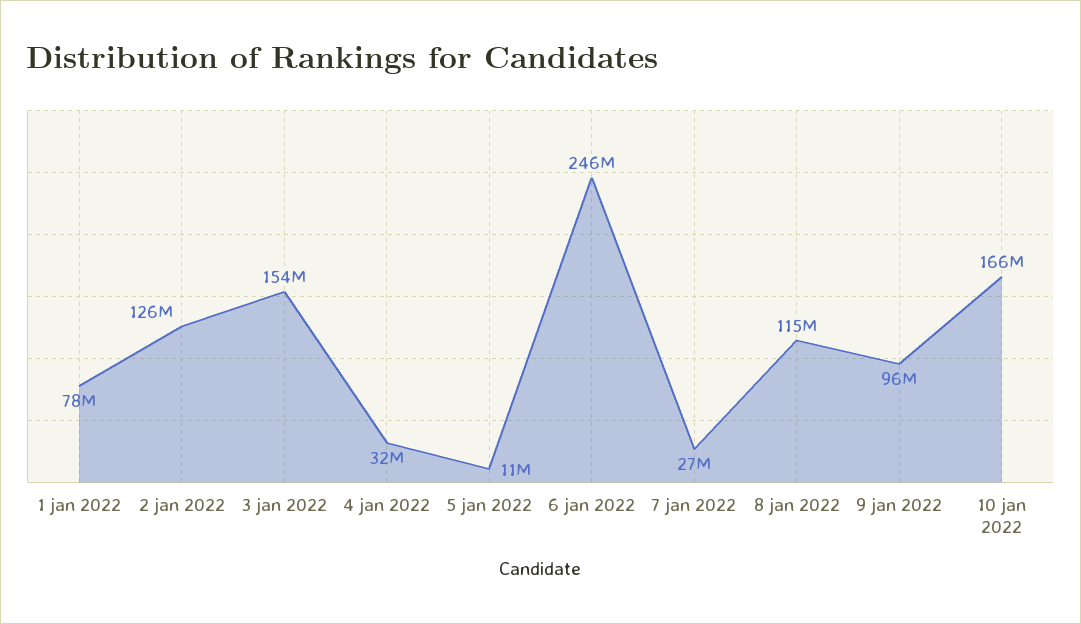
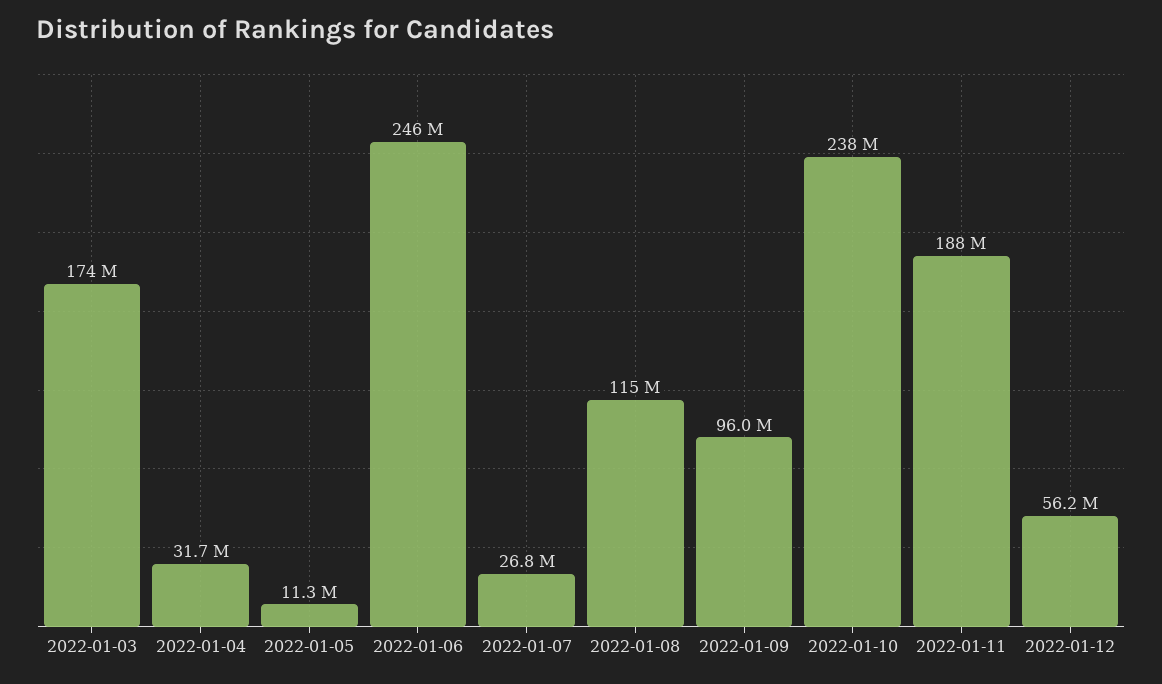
1 jan 2022: 78000000 -> none
2 jan 2022: 126000000 -> none
3 jan 2022: 154000000 -> 174000000
10 jan 2022: 166000000 -> 238000000
2022-01-11: none -> 188000000
2022-01-12: none -> 56200000

